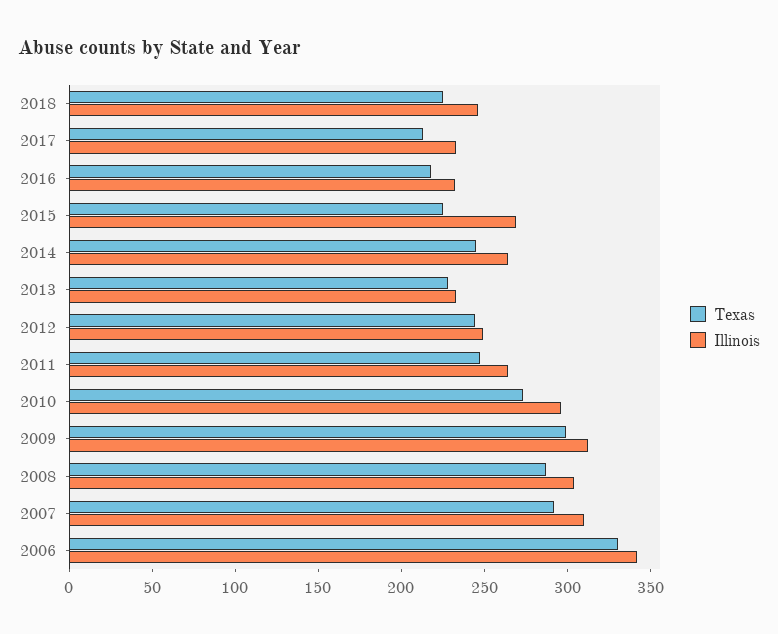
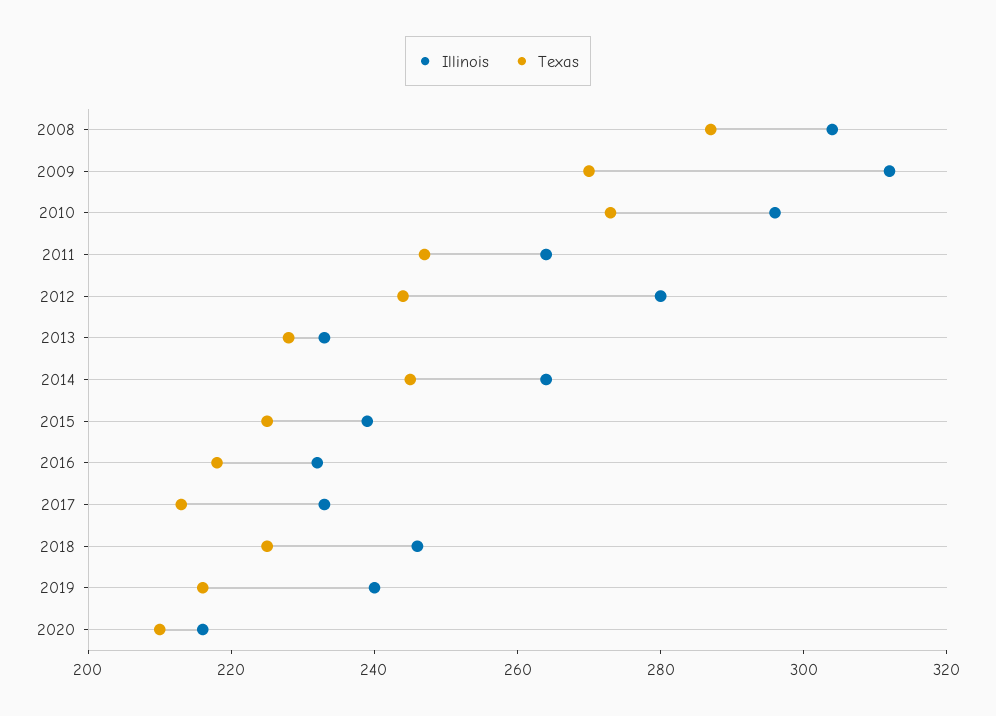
Illinois, 2015: 270 -> 240
Illinois, 2012: 250 -> 280
Texas, 2009: 300 -> 270
Texas, 2007: 290 -> none
Illinois, 2007: 310 -> none
Texas, 2006: 330 -> none
Illinois, 2006: 340 -> none
Illinois, 2019: none -> 240
Texas, 2019: none -> 215
Illinois, 2020: none -> 215
Texas, 2020: none -> 210

